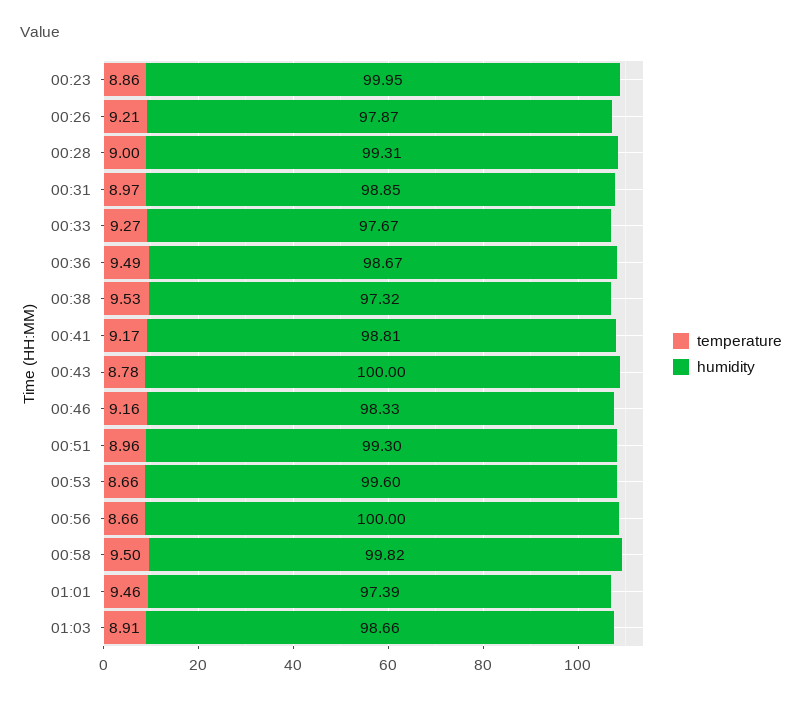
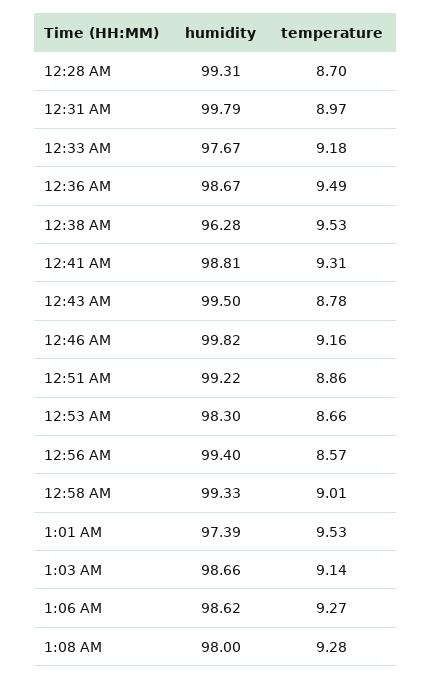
temperature, 00:23: 8.86 -> none
humidity, 00:23: 99.95 -> none
temperature, 00:26: 9.21 -> none
humidity, 00:26: 97.87 -> none
temperature, 00:28: 9 -> 8.7
humidity, 00:31: 98.85 -> 99.79
temperature, 00:33: 9.27 -> 9.18
humidity, 00:38: 97.32 -> 96.28
temperature, 00:41: 9.17 -> 9.31
humidity, 00:43: 100 -> 99.5
humidity, 00:46: 98.33 -> 99.82
temperature, 00:51: 8.96 -> 8.86
humidity, 00:51: 99.3 -> 99.22
humidity, 00:53: 99.6 -> 98.3
temperature, 00:56: 8.66 -> 8.57
humidity, 00:56: 100 -> 99.4
temperature, 00:58: 9.5 -> 9.01
humidity, 00:58: 99.82 -> 99.33
temperature, 01:01: 9.46 -> 9.53
temperature, 01:03: 8.91 -> 9.14
humidity, 1:06 AM: none -> 98.62
temperature, 1:06 AM: none -> 9.27
humidity, 1:08 AM: none -> 98
temperature, 1:08 AM: none -> 9.28

